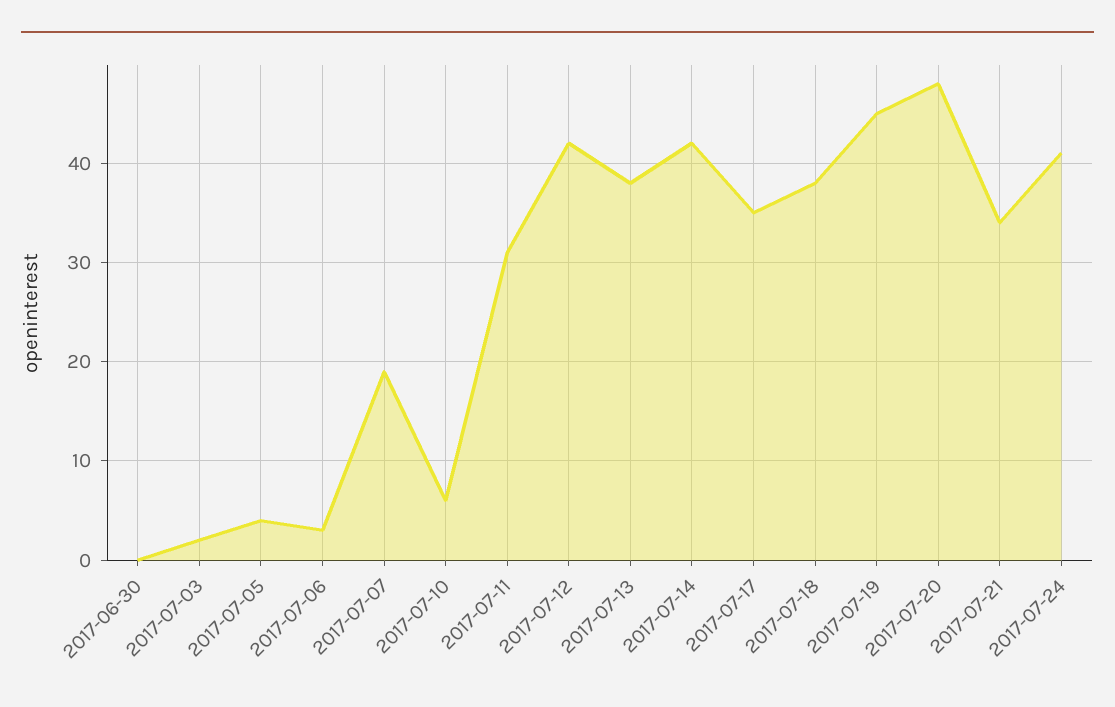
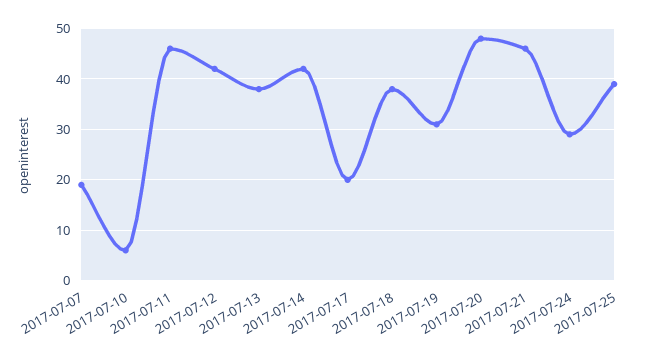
2017-06-30: 0 -> none
2017-07-03: 2 -> none
2017-07-05: 4 -> none
2017-07-06: 3 -> none
2017-07-11: 31 -> 45
2017-07-17: 35 -> 20
2017-07-19: 45 -> 30
2017-07-21: 34 -> 45
2017-07-24: 41 -> 30
2017-07-25: none -> 40

